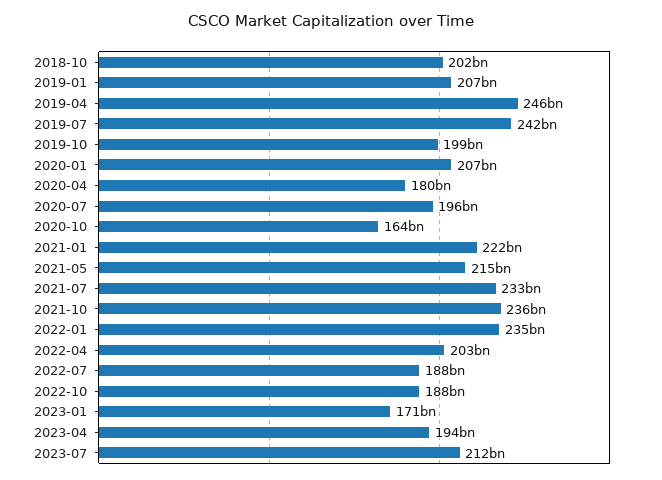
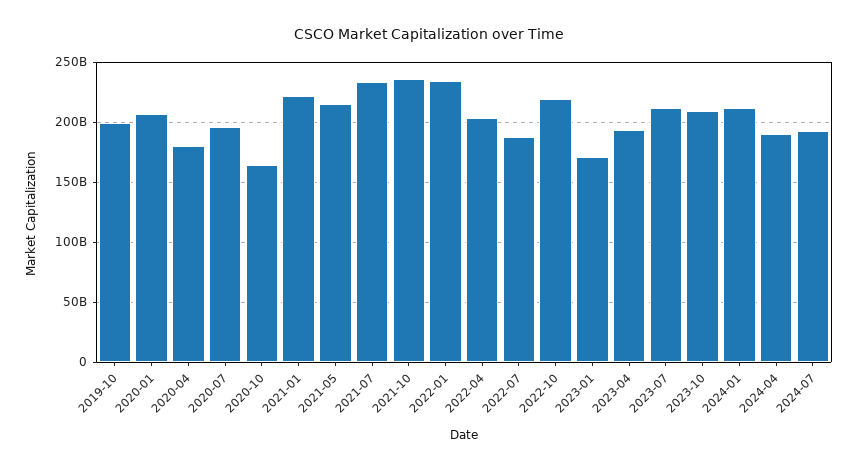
2018-10: 202000000000 -> none
2019-01: 207000000000 -> none
2019-04: 246000000000 -> none
2019-07: 242000000000 -> none
2022-10: 188000000000 -> 220000000000
2023-10: none -> 210000000000
2024-01: none -> 210000000000
2024-04: none -> 190000000000
2024-07: none -> 190000000000

